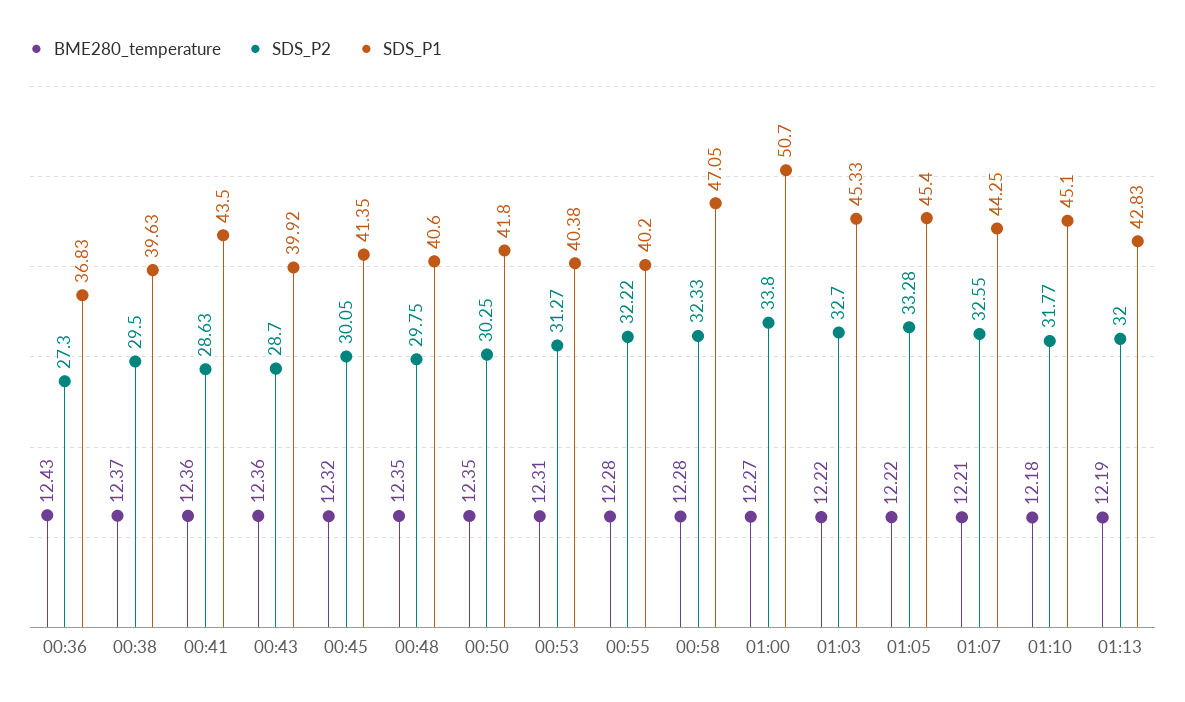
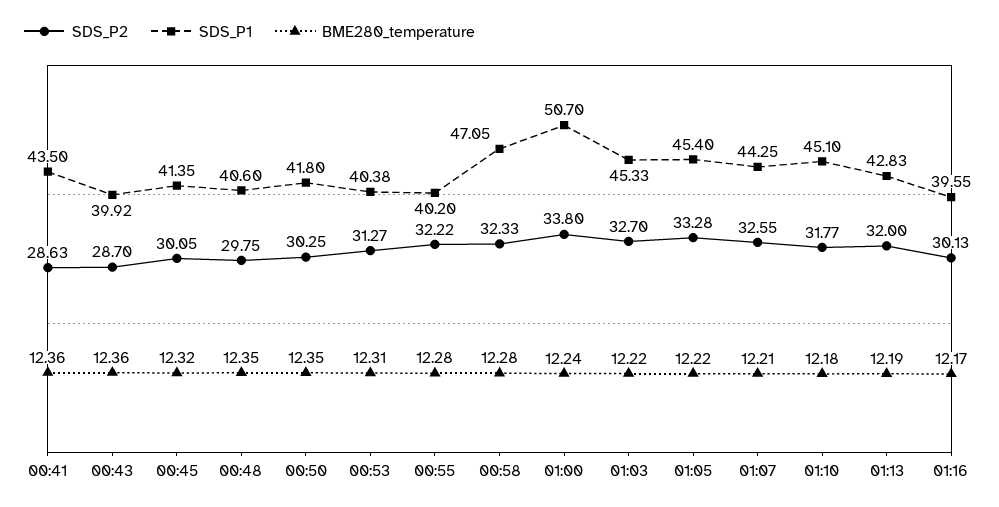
BME280_temperature, 00:36: 12.43 -> none
SDS_P2, 00:36: 27.3 -> none
SDS_P1, 00:36: 36.83 -> none
BME280_temperature, 00:38: 12.37 -> none
SDS_P2, 00:38: 29.5 -> none
SDS_P1, 00:38: 39.63 -> none
BME280_temperature, 01:00: 12.27 -> 12.24
SDS_P2, 01:16: none -> 30.13
SDS_P1, 01:16: none -> 39.55
BME280_temperature, 01:16: none -> 12.17

